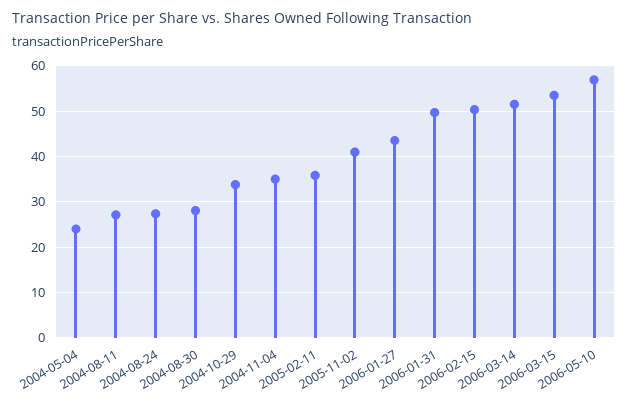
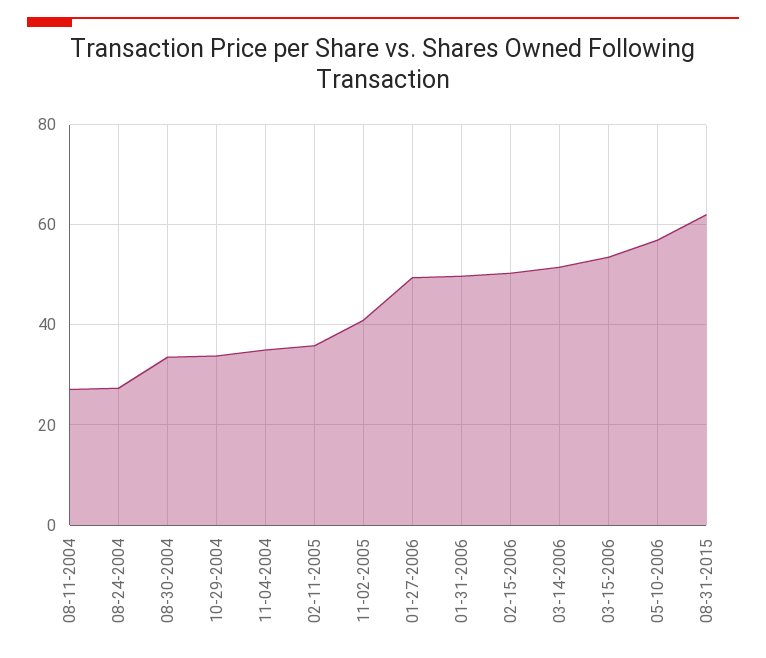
2004-05-04: 24 -> none
2004-08-30: 28 -> 34
2006-01-27: 44 -> 50
08-31-2015: none -> 62

